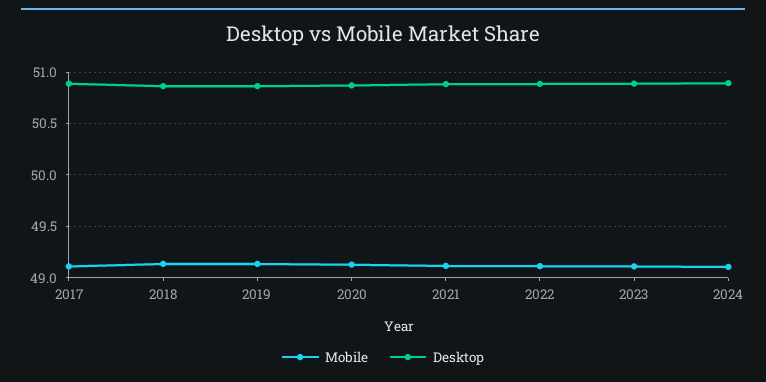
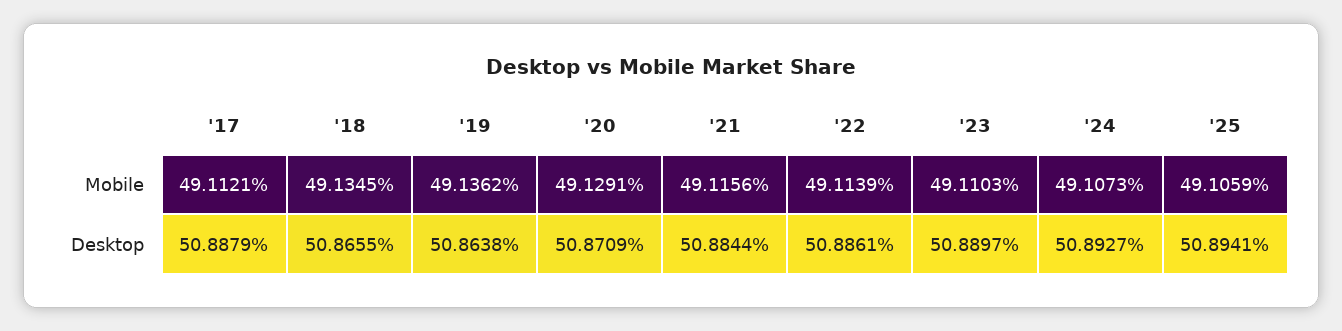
Mobile, '25: none -> 49.1059
Desktop, '25: none -> 50.8941

